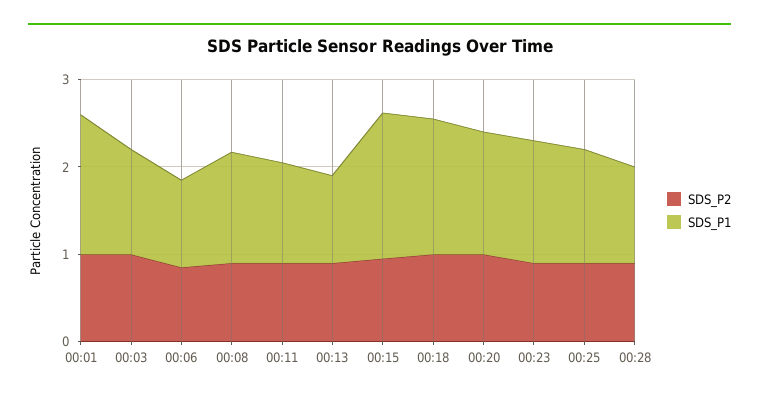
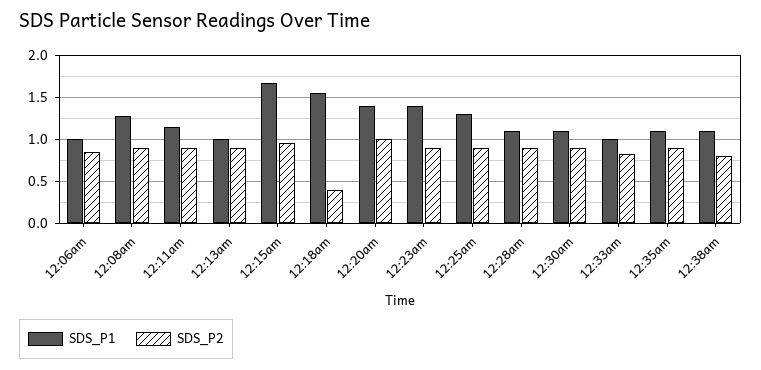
SDS_P2, 00:01: 1 -> none
SDS_P1, 00:01: 1.6 -> none
SDS_P2, 00:03: 1 -> none
SDS_P1, 00:03: 1.2 -> none
SDS_P2, 00:18: 1 -> 0.4
SDS_P1, 12:30am: none -> 1.1
SDS_P2, 12:30am: none -> 0.9
SDS_P1, 12:33am: none -> 1
SDS_P2, 12:33am: none -> 0.8
SDS_P1, 12:35am: none -> 1.1
SDS_P2, 12:35am: none -> 0.9
SDS_P1, 12:38am: none -> 1.1
SDS_P2, 12:38am: none -> 0.8

